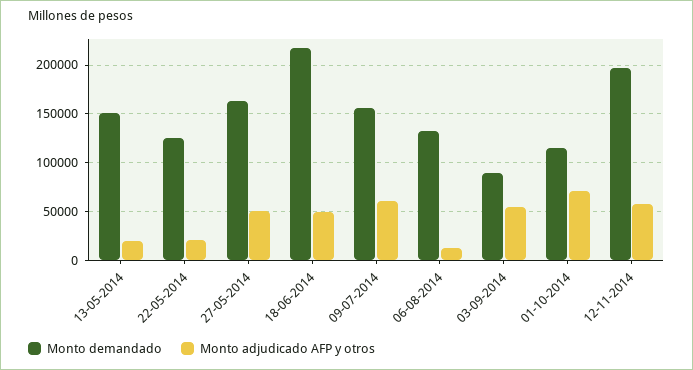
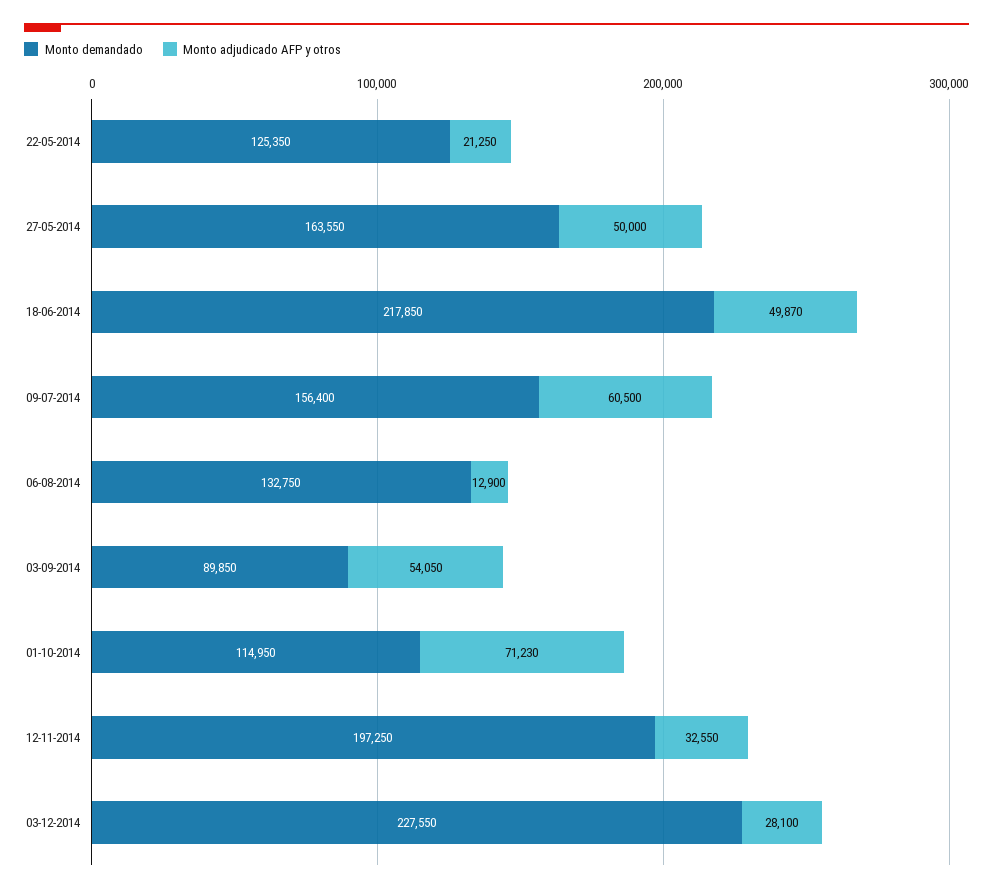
Monto demandado, 13-05-2014: 150000 -> none
Monto adjudicado AFP y otros, 13-05-2014: 20000 -> none
Monto adjudicado AFP y otros, 12-11-2014: 60000 -> 32550
Monto demandado, 03-12-2014: none -> 227550
Monto adjudicado AFP y otros, 03-12-2014: none -> 28100

